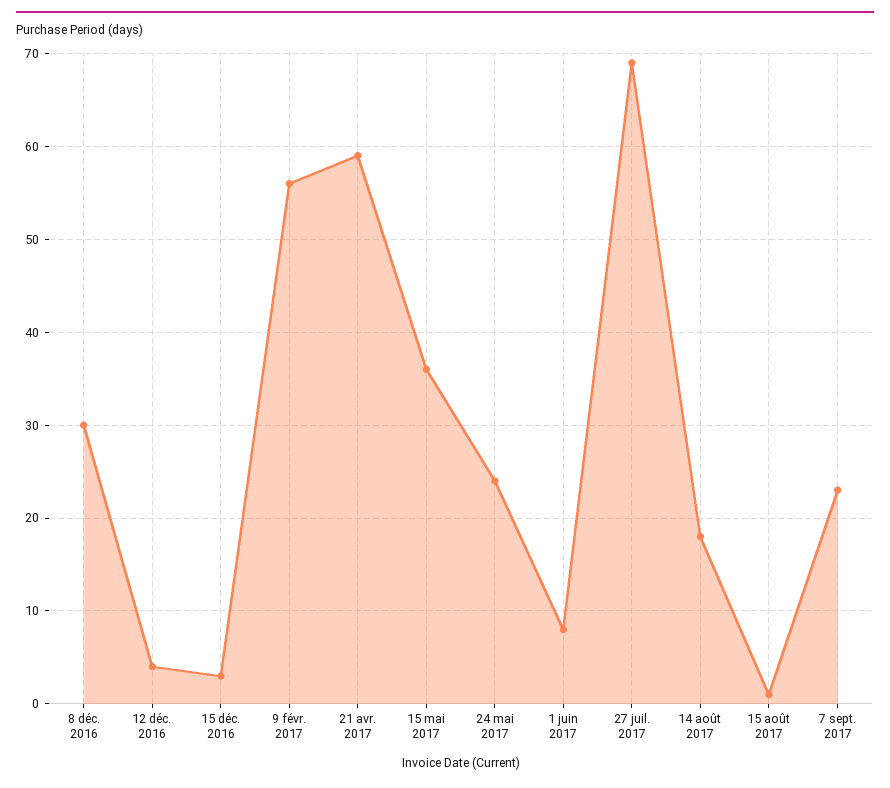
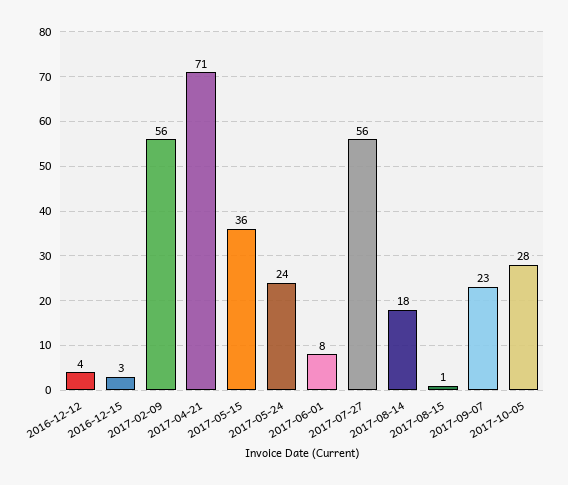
8 déc. 2016: 30 -> none
21 avr. 2017: 59 -> 71
27 juil. 2017: 69 -> 56
2017-10-05: none -> 28

